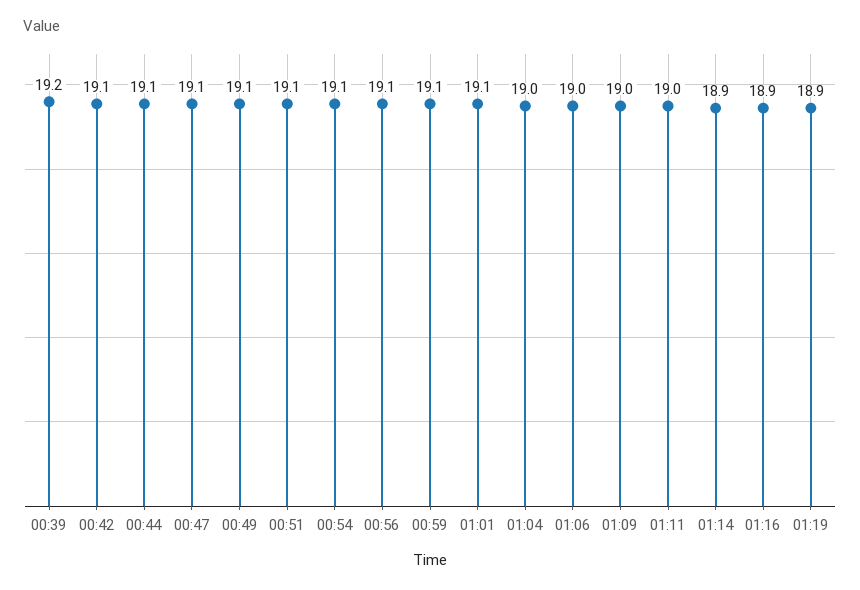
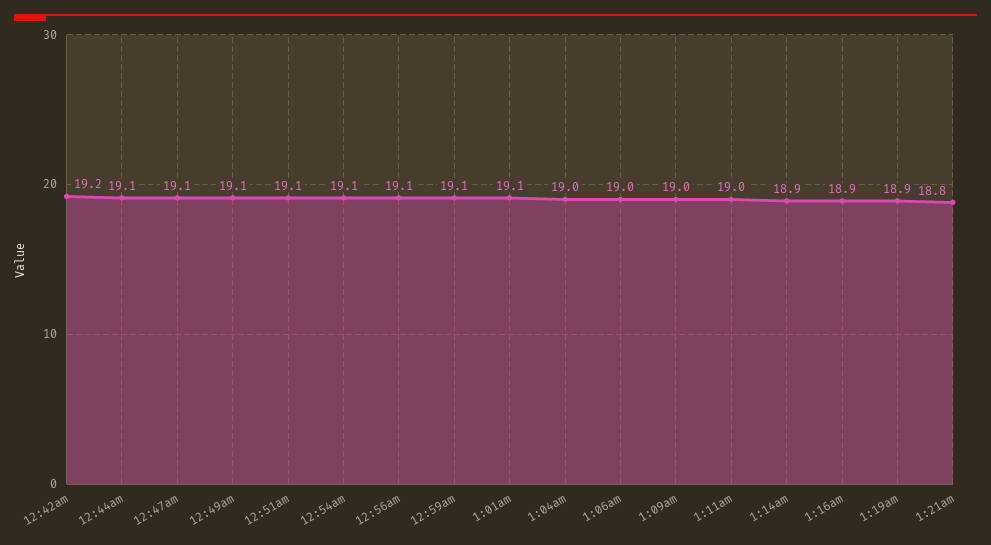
00:39: 19.2 -> none
00:42: 19.1 -> 19.2
1:21am: none -> 18.8

